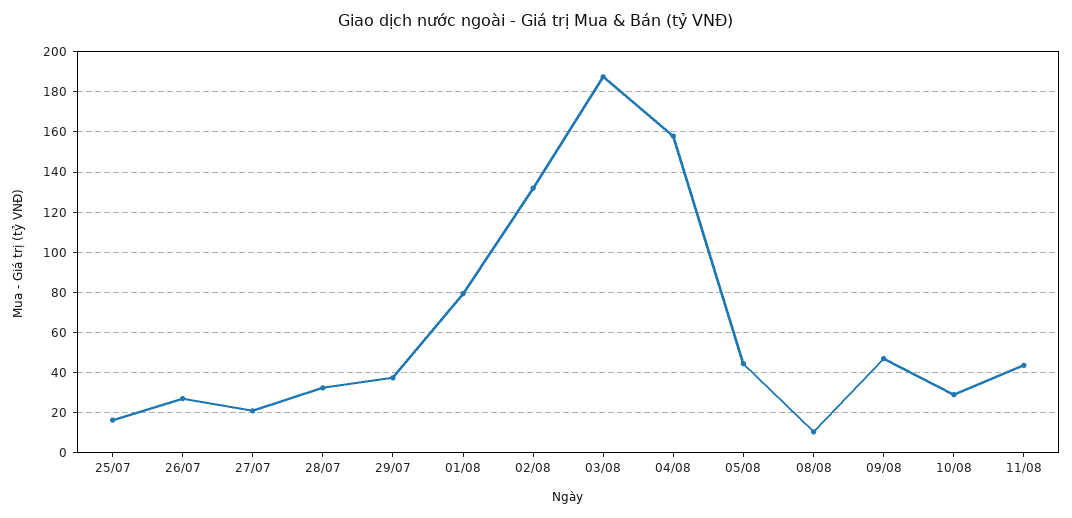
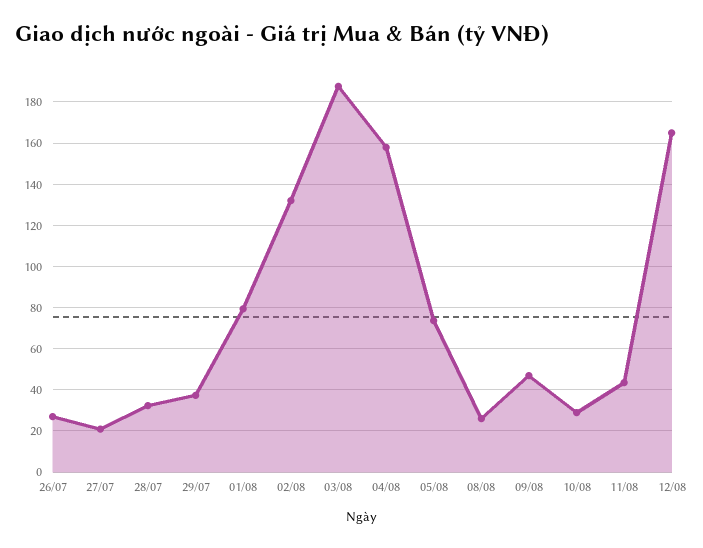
25/07: 15 -> none
05/08: 45 -> 75
08/08: 10 -> 25
12/08: none -> 165

